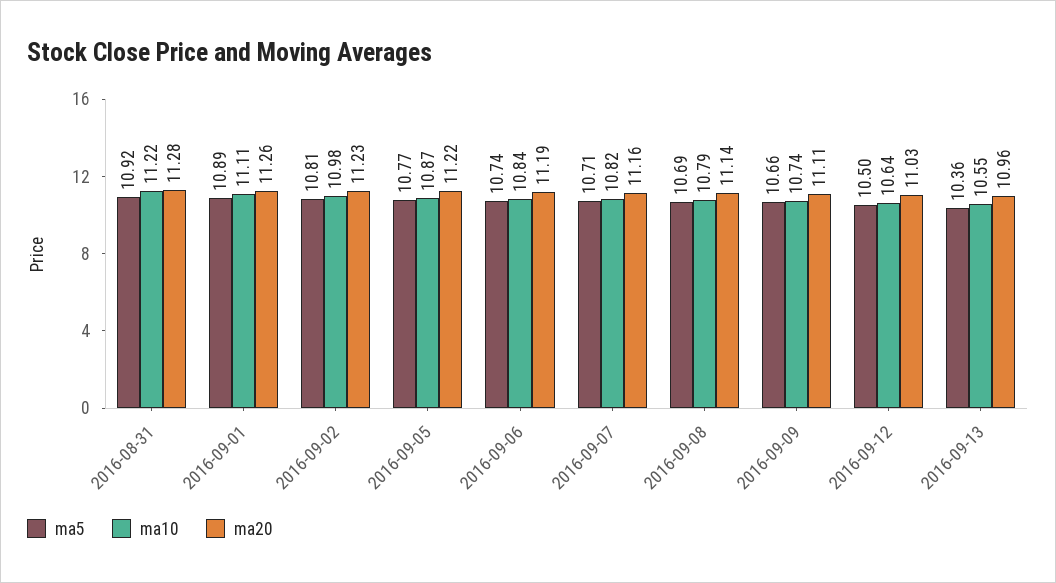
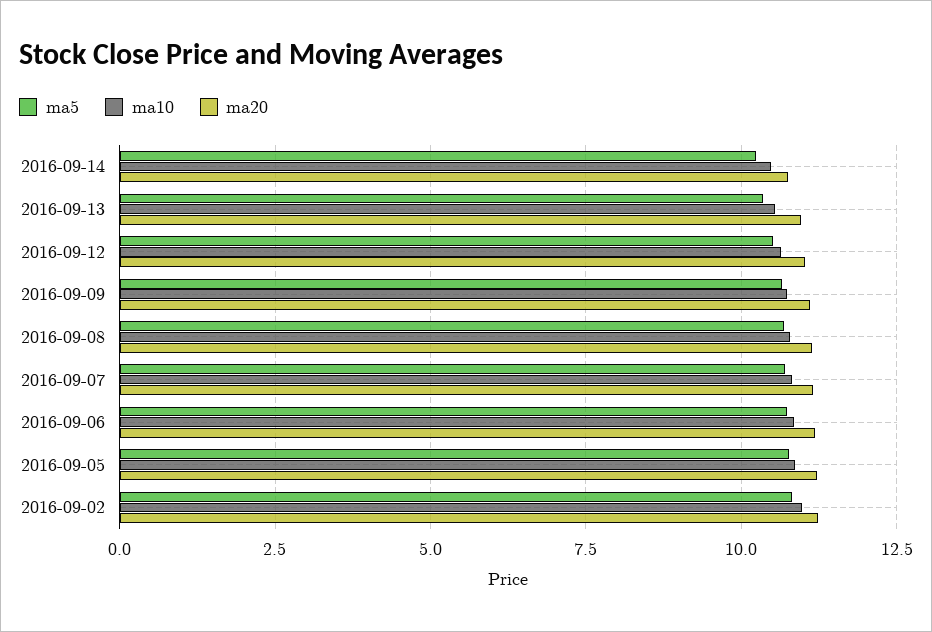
ma5, 2016-08-31: 10.92 -> none
ma10, 2016-08-31: 11.22 -> none
ma20, 2016-08-31: 11.28 -> none
ma5, 2016-09-01: 10.89 -> none
ma10, 2016-09-01: 11.11 -> none
ma20, 2016-09-01: 11.26 -> none
ma5, 2016-09-14: none -> 10.25
ma10, 2016-09-14: none -> 10.5
ma20, 2016-09-14: none -> 10.75

